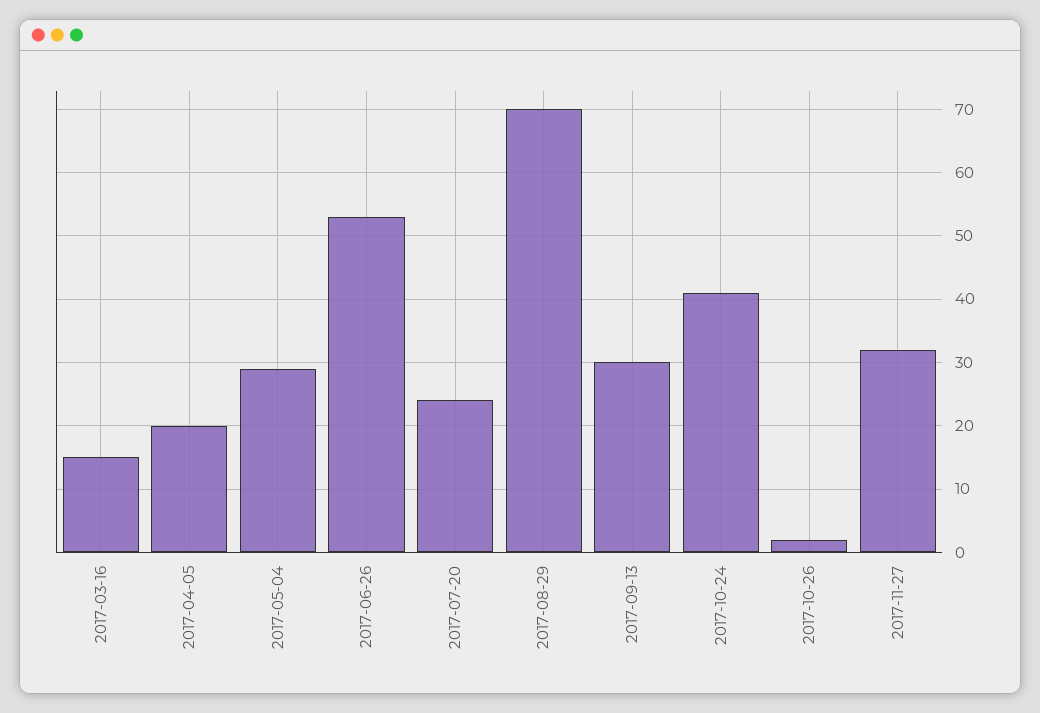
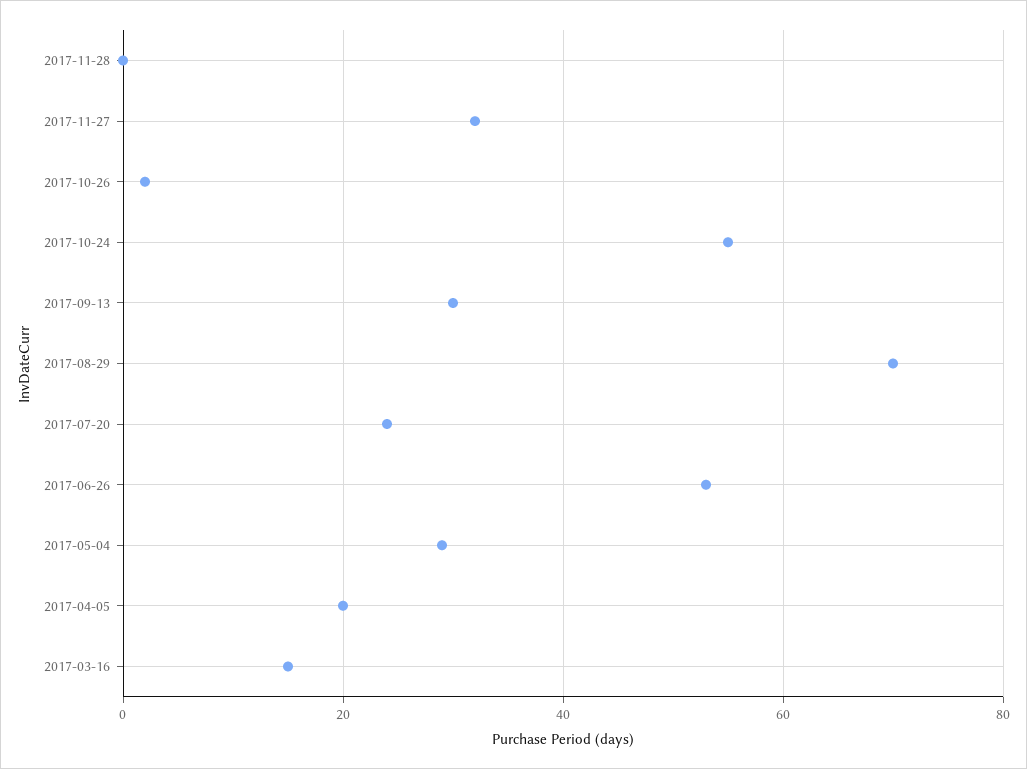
2017-10-24: 41 -> 55
2017-11-28: none -> 0

